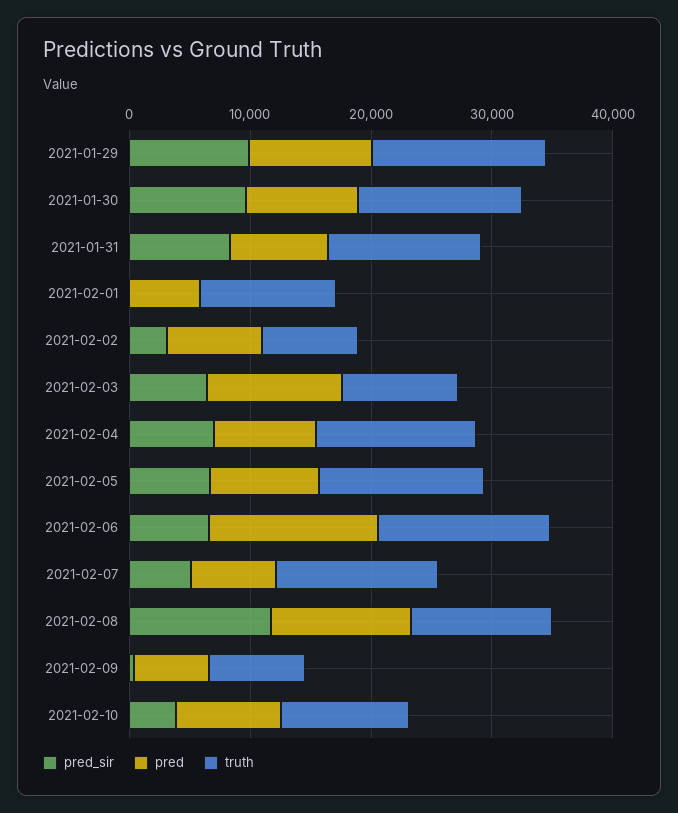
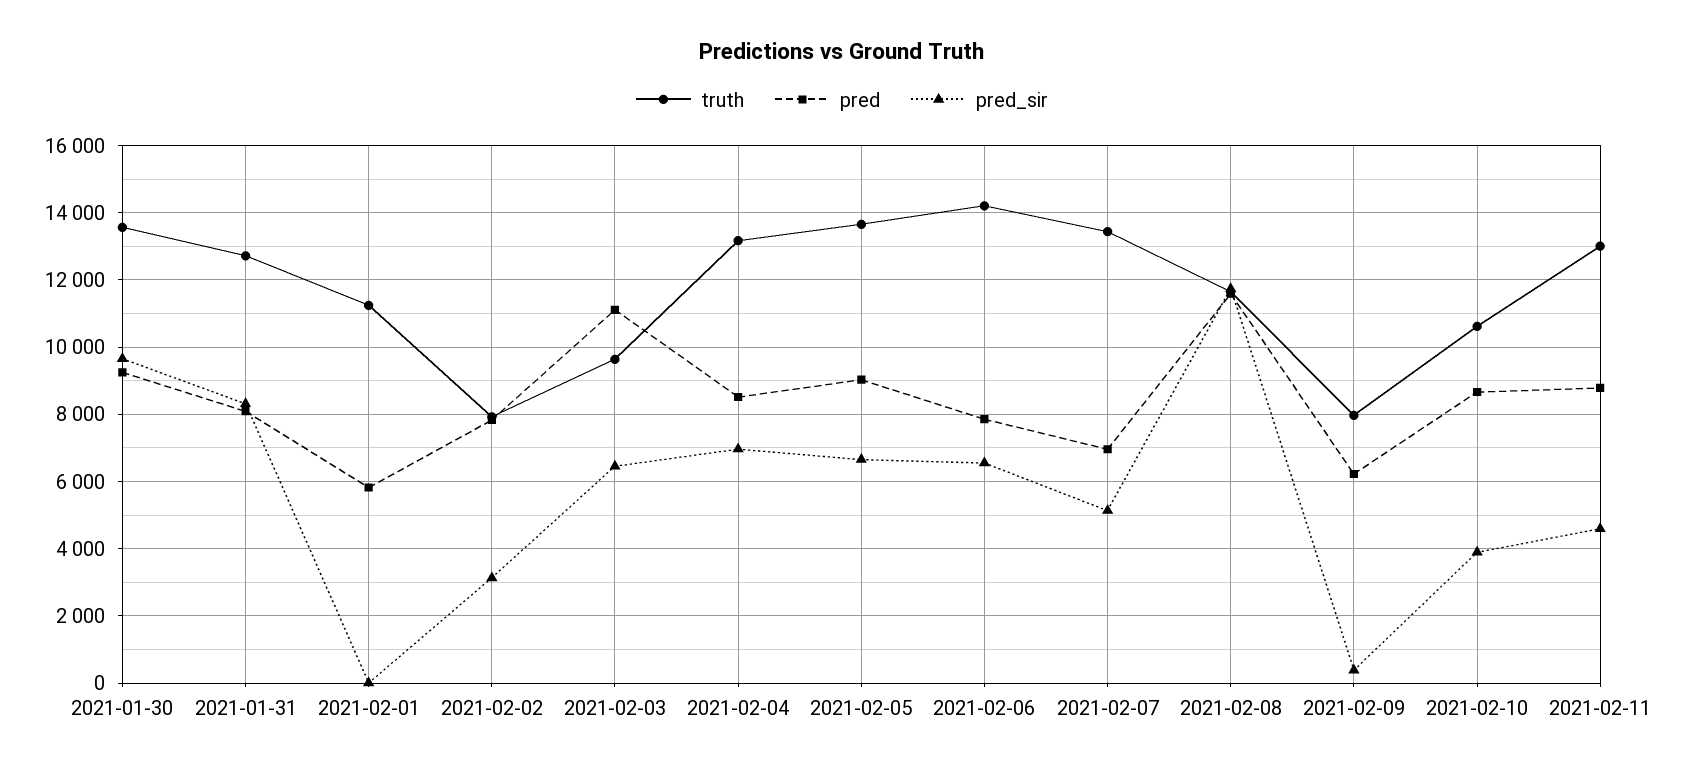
pred_sir, 2021-01-29: 10000 -> none
pred, 2021-01-29: 10000 -> none
truth, 2021-01-29: 14000 -> none
pred, 2021-02-06: 14000 -> 7800
truth, 2021-02-11: none -> 13000
pred, 2021-02-11: none -> 8800
pred_sir, 2021-02-11: none -> 4600

